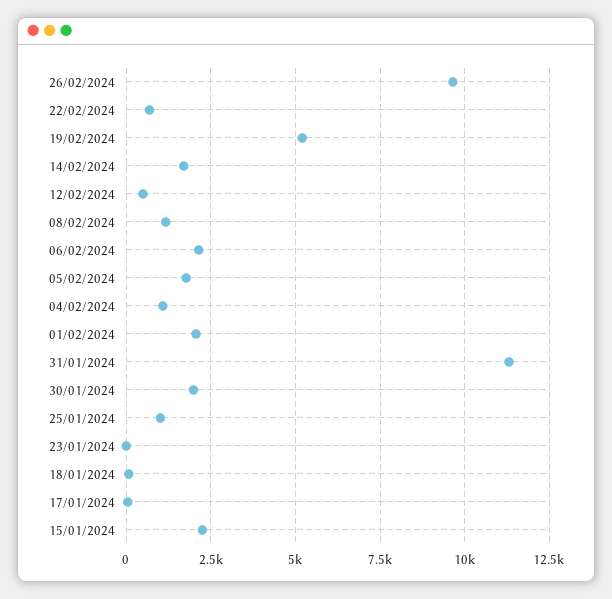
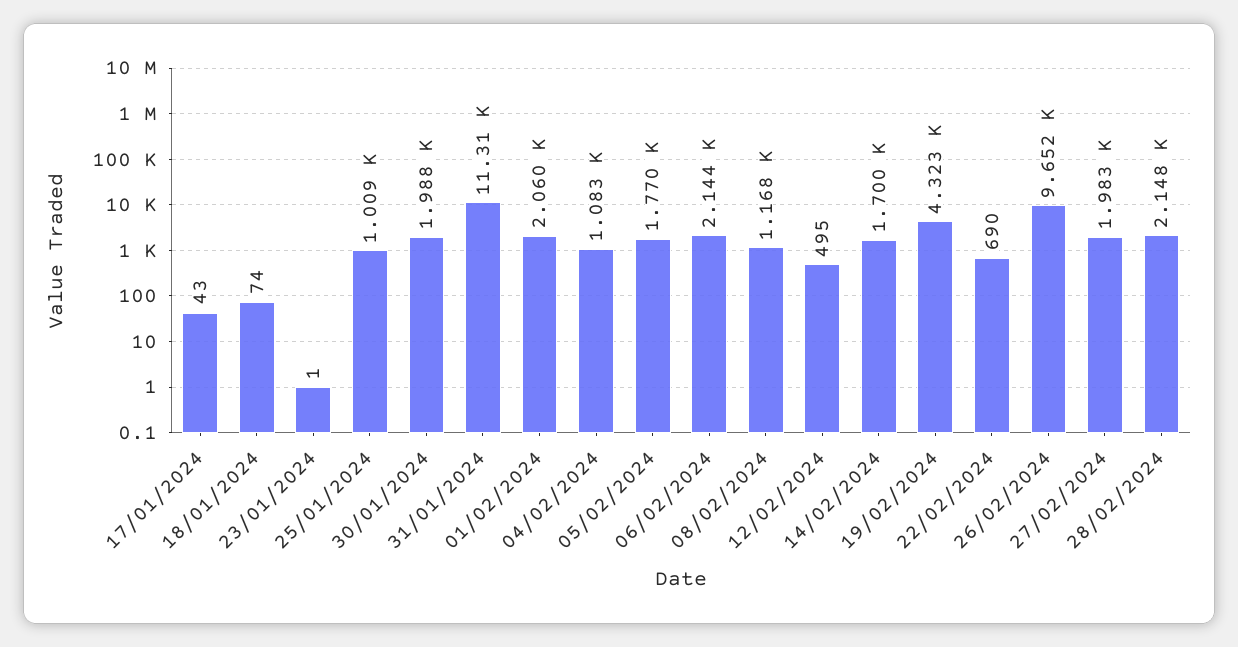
19/02/2024: 5250 -> 4323
15/01/2024: 2250 -> none
27/02/2024: none -> 1983
28/02/2024: none -> 2148

